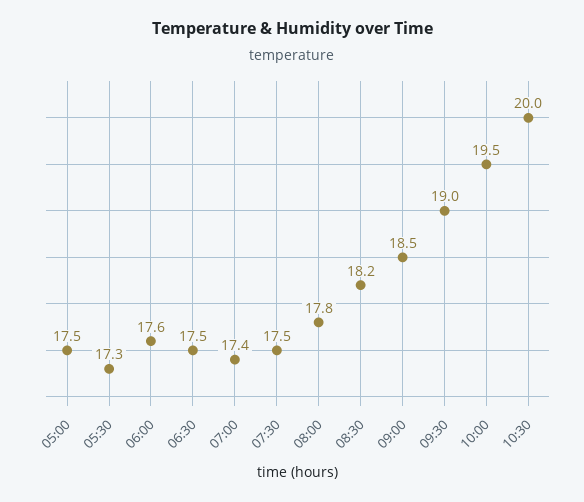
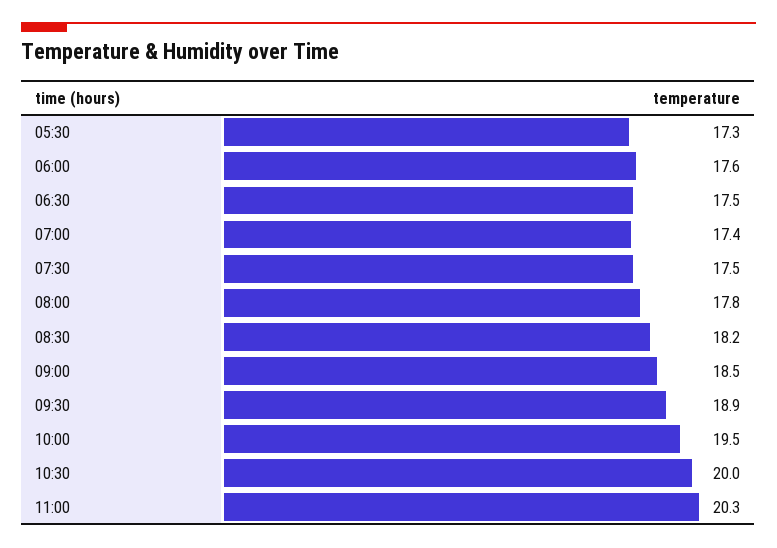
05:00: 17.5 -> none
09:30: 19 -> 18.9
11:00: none -> 20.3

